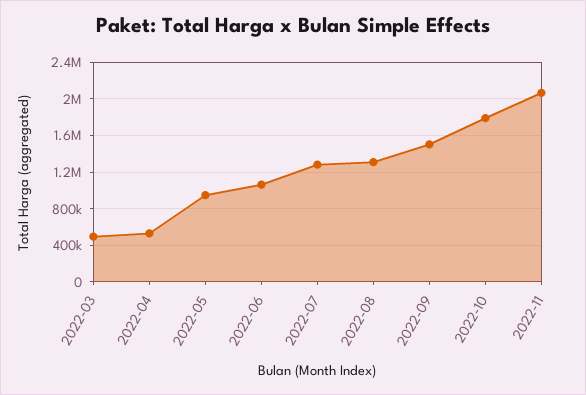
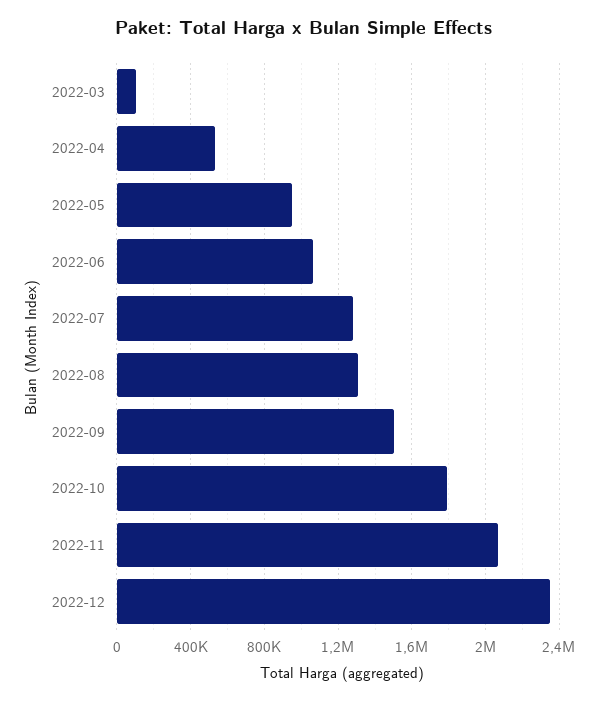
2022-03: 500000 -> 100000
2022-12: none -> 2350000

